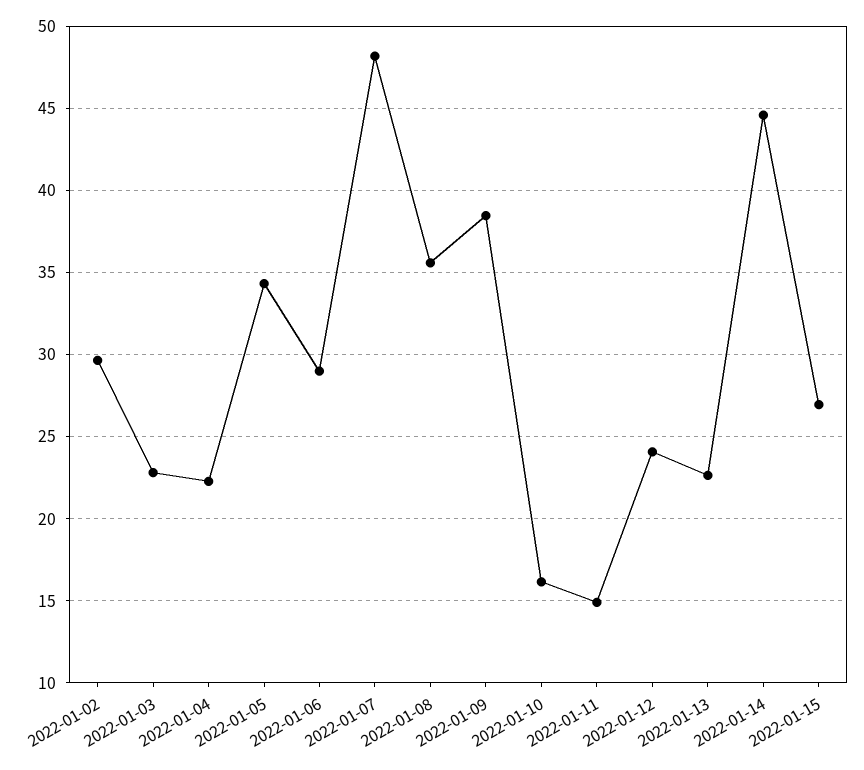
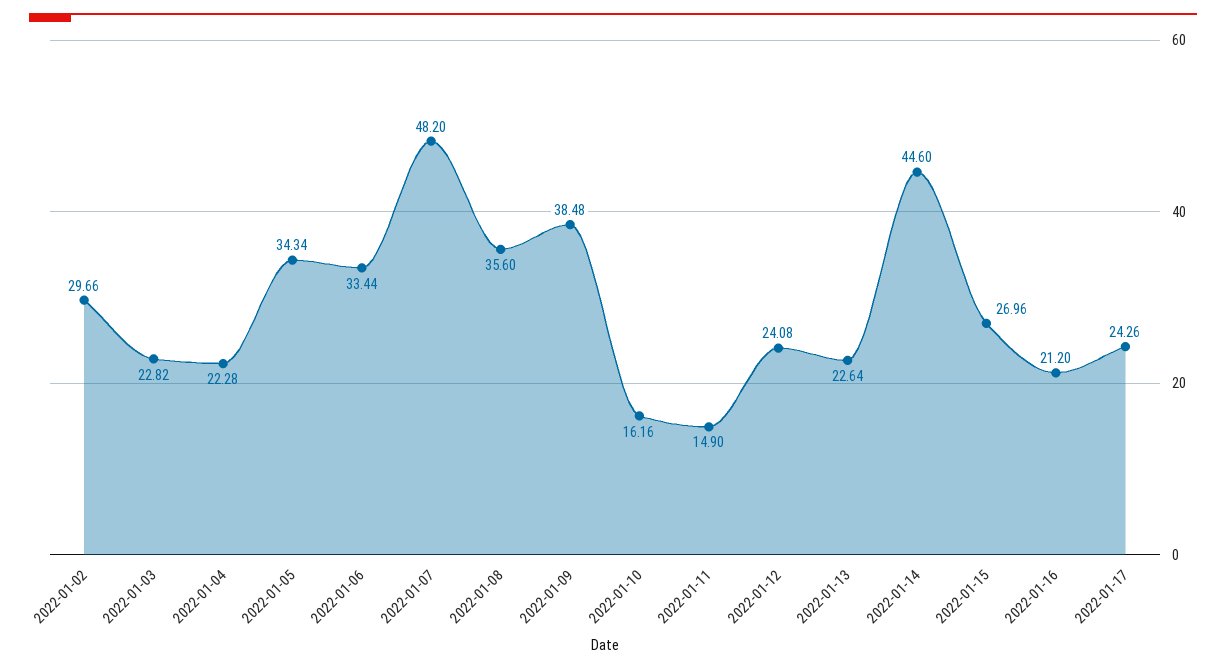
2022-01-06: 29 -> 33.44
2022-01-16: none -> 21.2
2022-01-17: none -> 24.26

